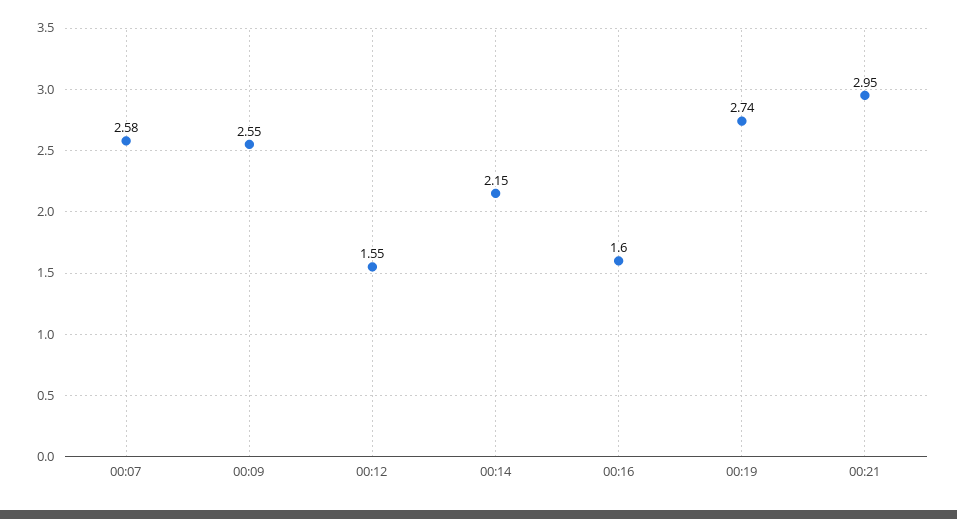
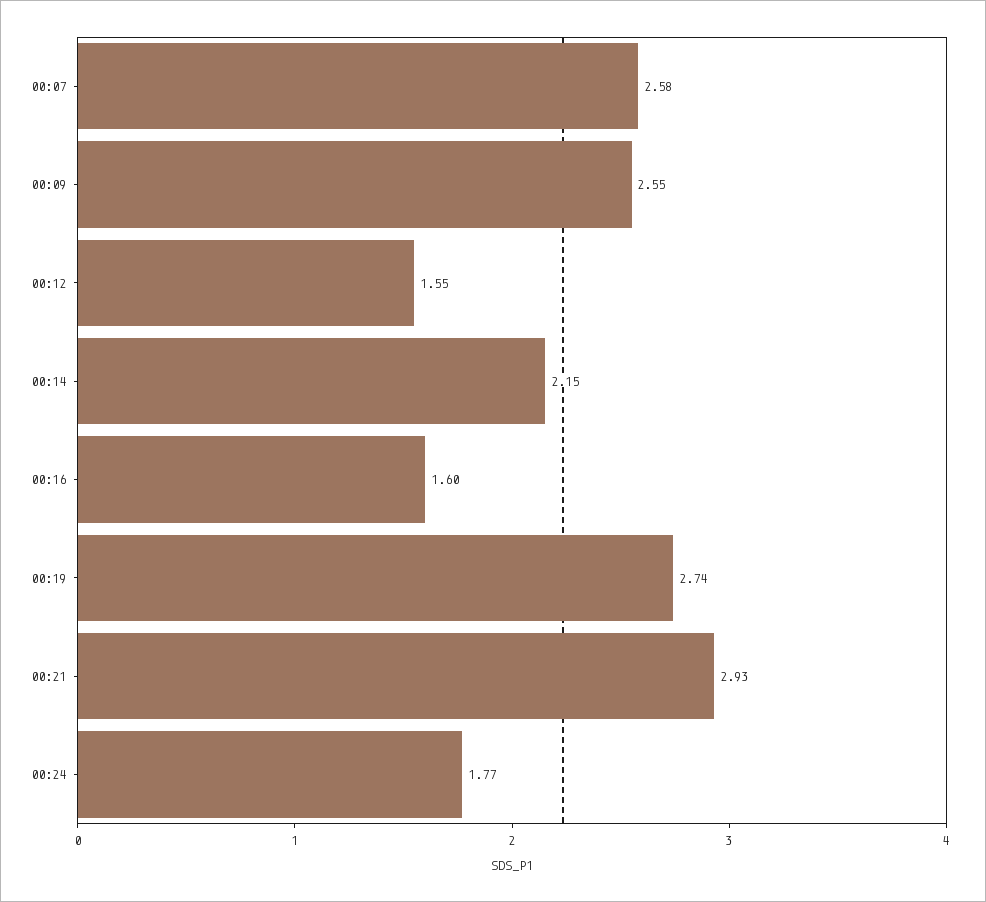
00:21: 2.95 -> 2.93
00:24: none -> 1.77

